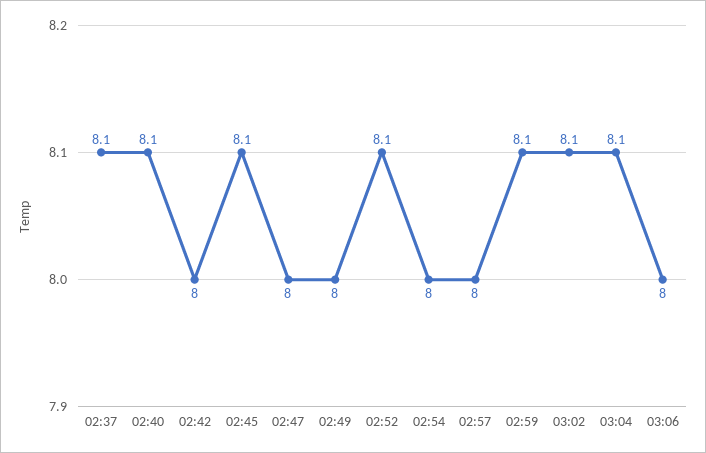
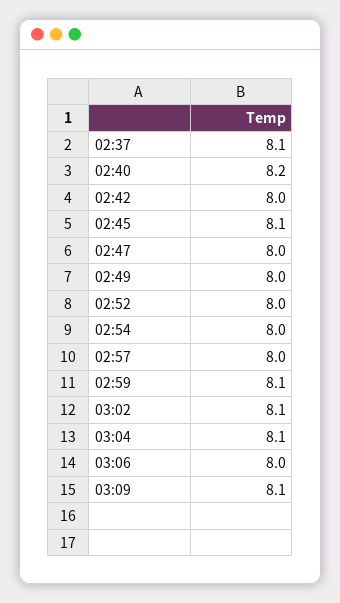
02:40: 8.1 -> 8.2
02:52: 8.1 -> 8
03:09: none -> 8.1

